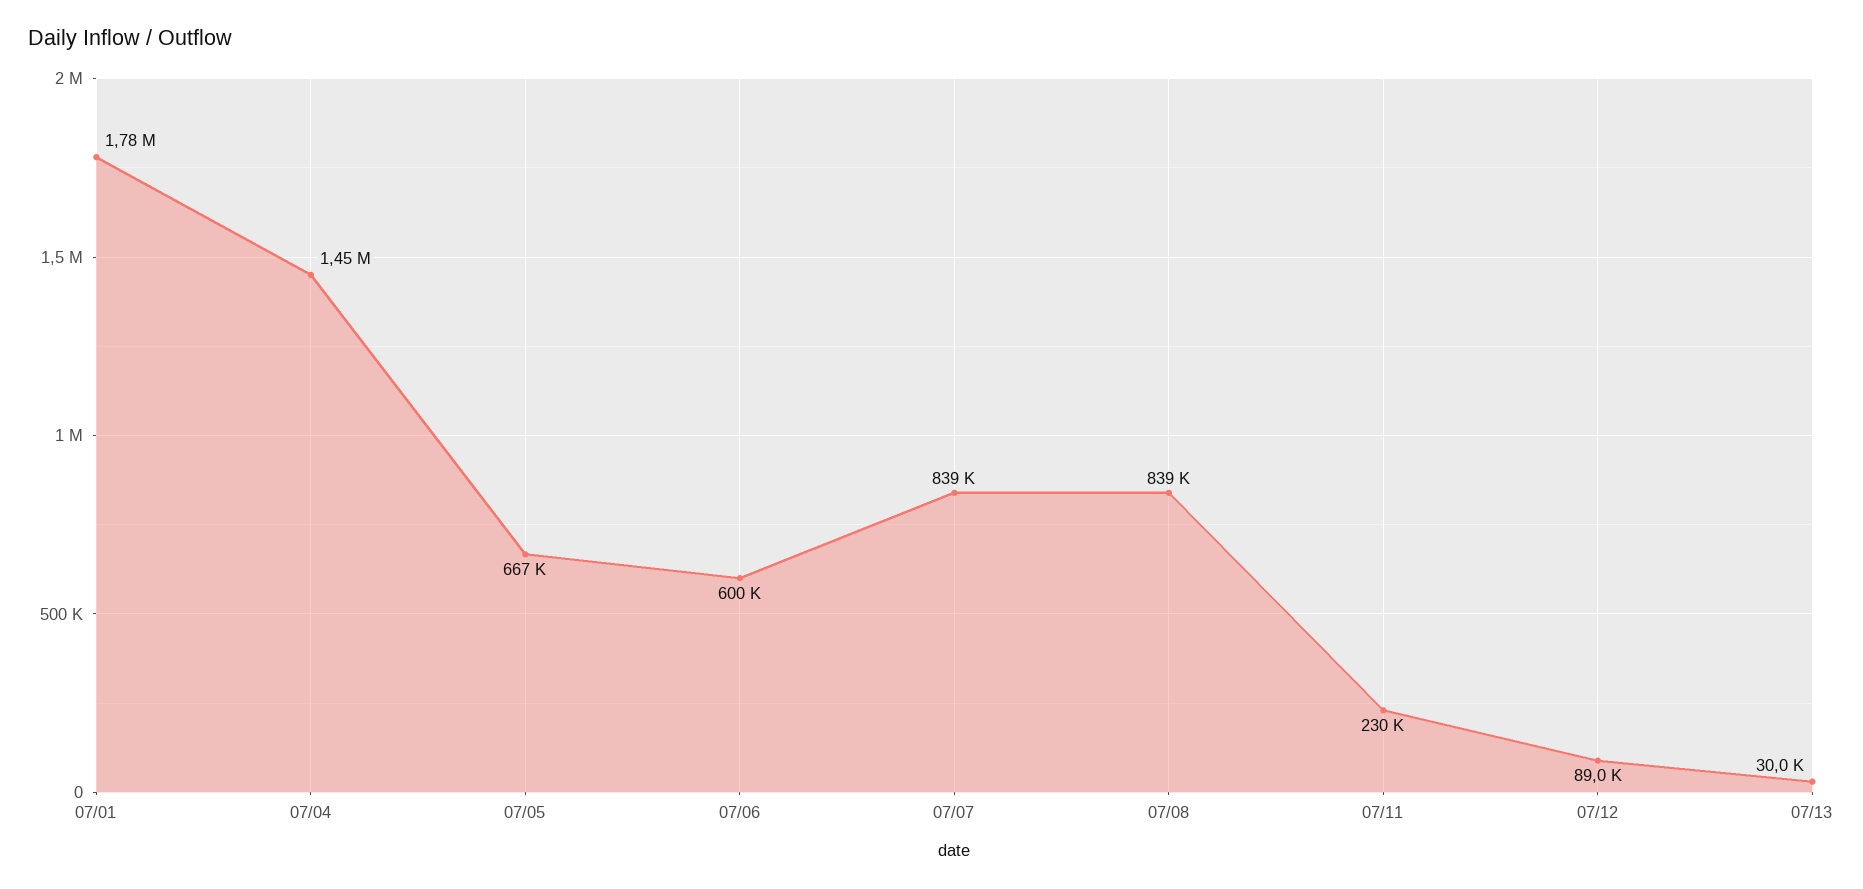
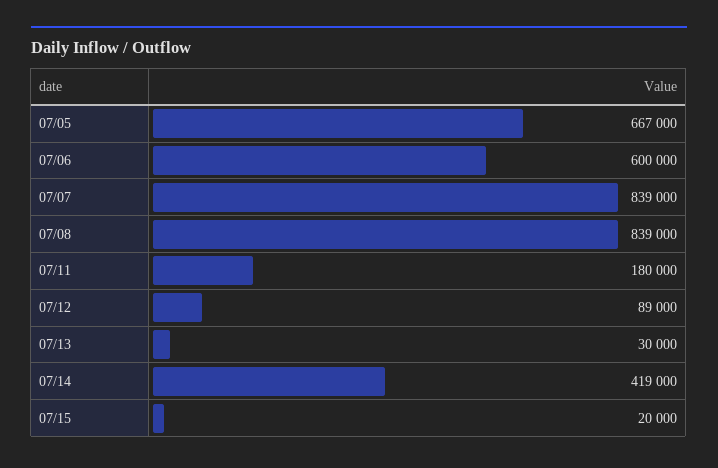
07/01: 1780000 -> none
07/04: 1450000 -> none
07/11: 230000 -> 180000
07/14: none -> 419000
07/15: none -> 20000

